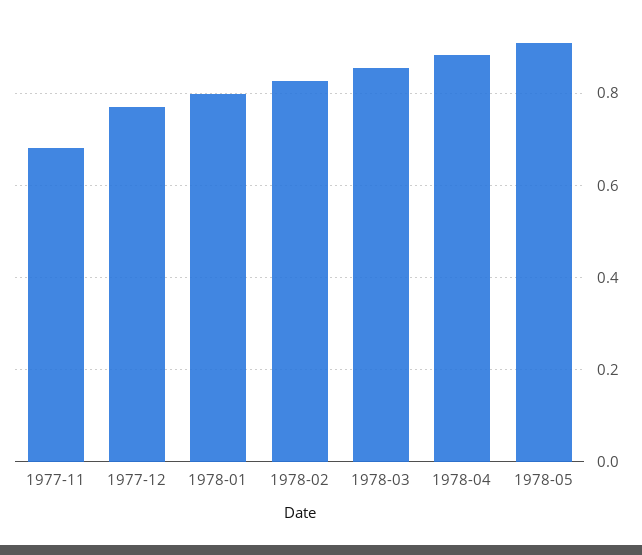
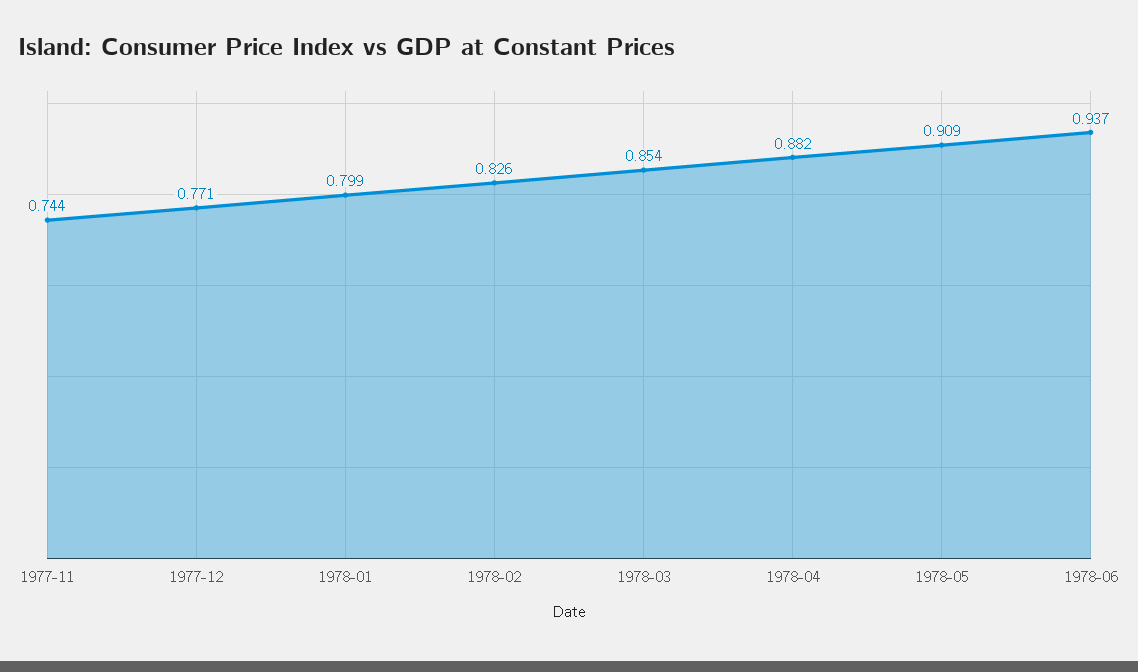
1977-11: 0.68 -> 0.744
1978-06: none -> 0.937

